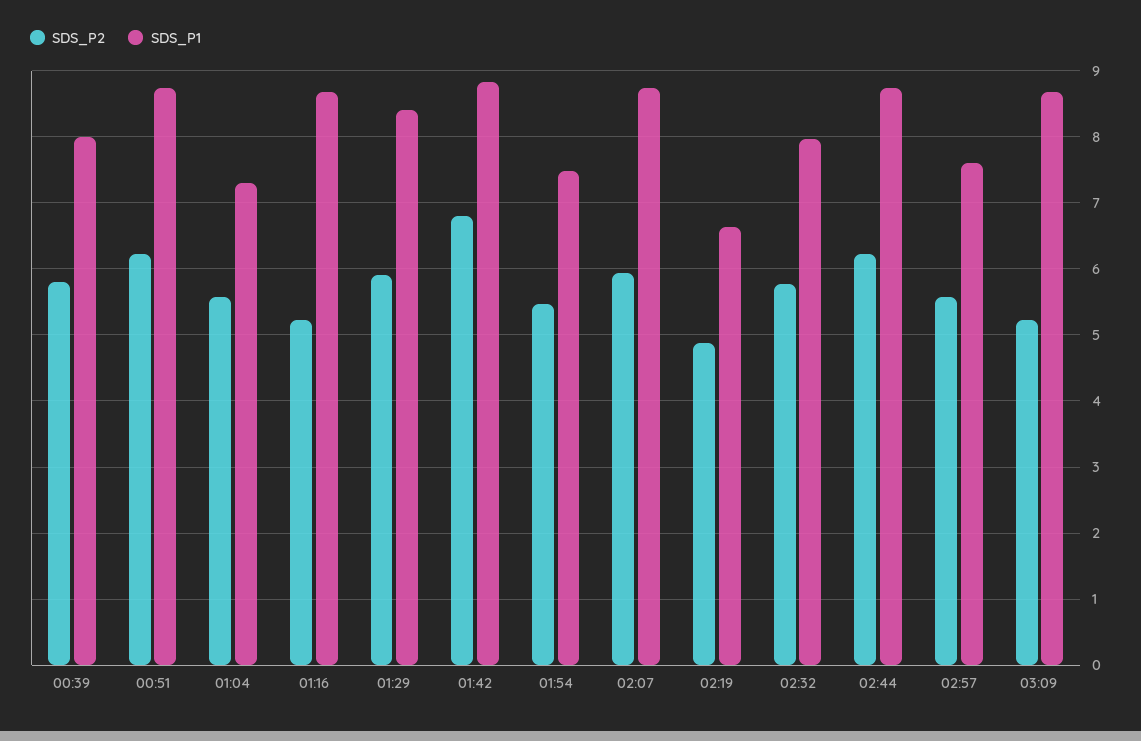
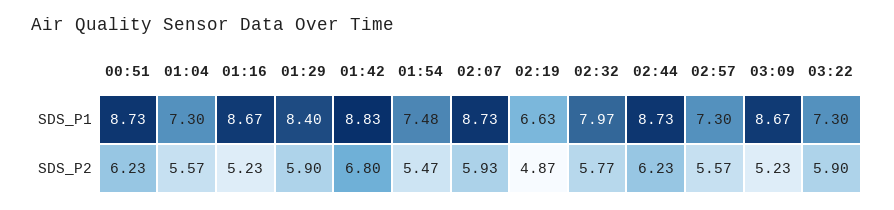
SDS_P2, 00:39: 5.8 -> none
SDS_P1, 00:39: 8 -> none
SDS_P1, 02:57: 7.6 -> 7.3
SDS_P1, 03:22: none -> 7.3
SDS_P2, 03:22: none -> 5.9

